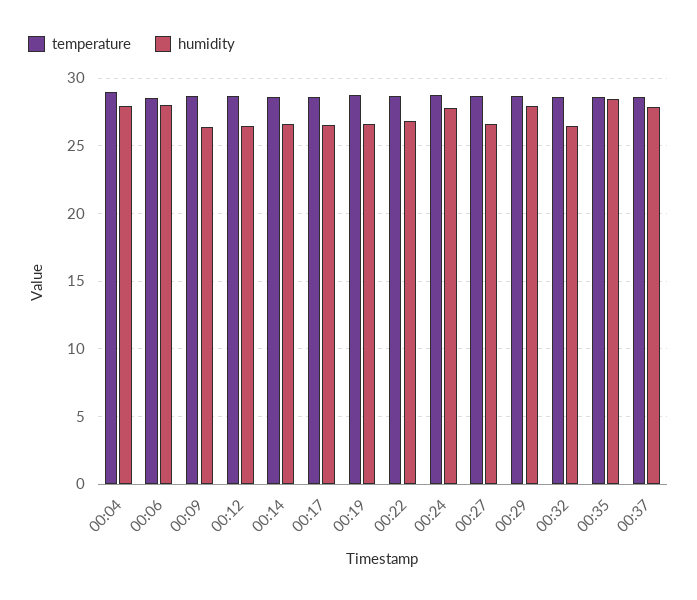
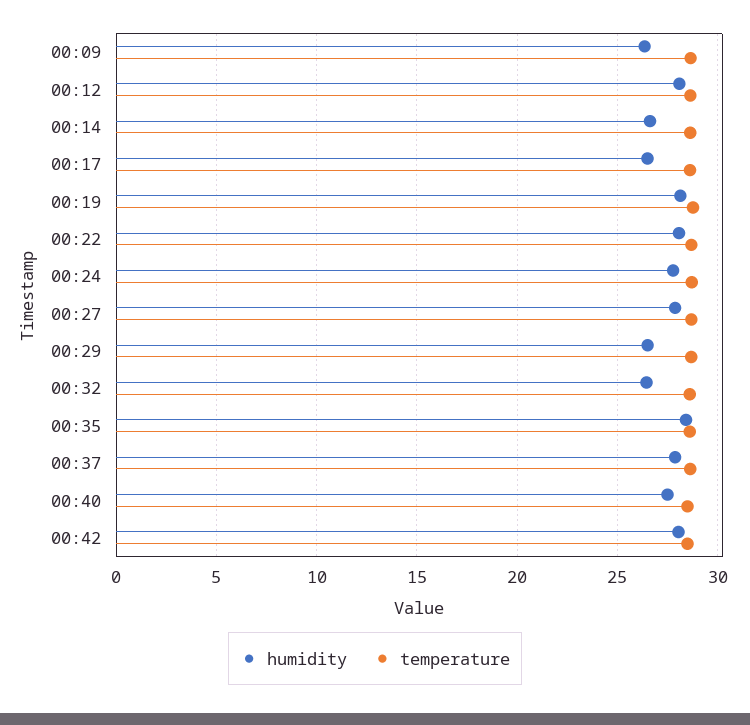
temperature, 00:04: 29 -> none
humidity, 00:04: 28 -> none
temperature, 00:06: 28.5 -> none
humidity, 00:06: 28 -> none
humidity, 00:12: 26.5 -> 28
humidity, 00:19: 26.5 -> 28
humidity, 00:22: 27 -> 28
humidity, 00:27: 26.5 -> 28
humidity, 00:29: 28 -> 26.5
humidity, 00:40: none -> 27.5
temperature, 00:40: none -> 28.5
humidity, 00:42: none -> 28
temperature, 00:42: none -> 28.5

